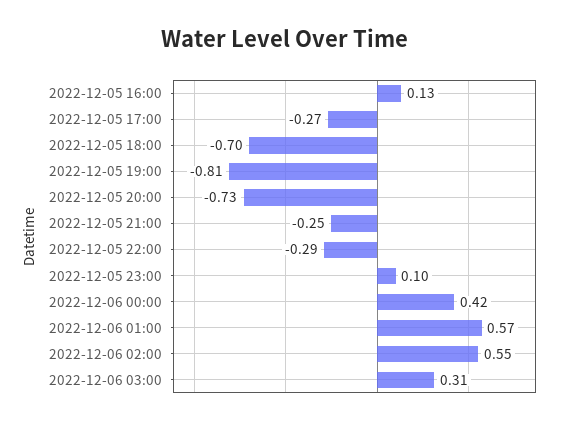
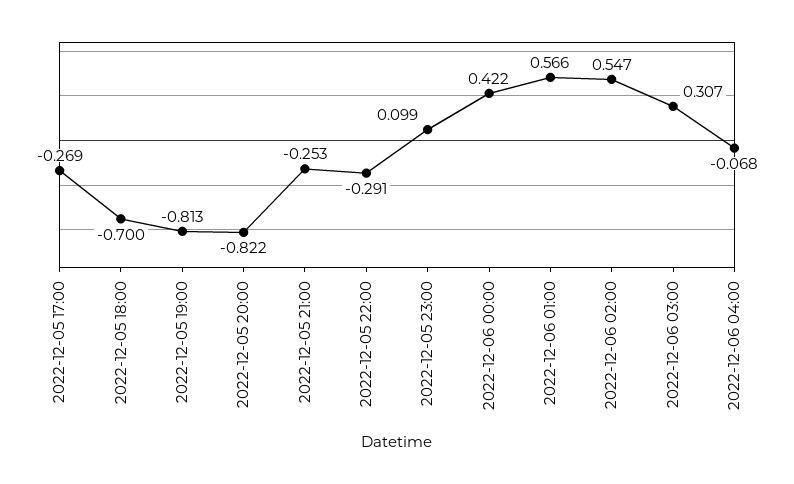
2022-12-05 16:00: 0.13 -> none
2022-12-05 20:00: -0.73 -> -0.822
2022-12-06 04:00: none -> -0.068

